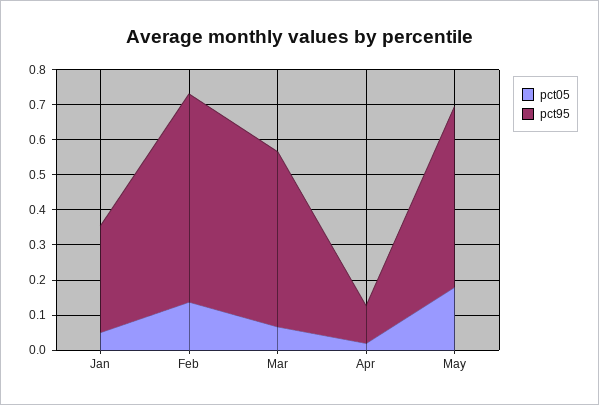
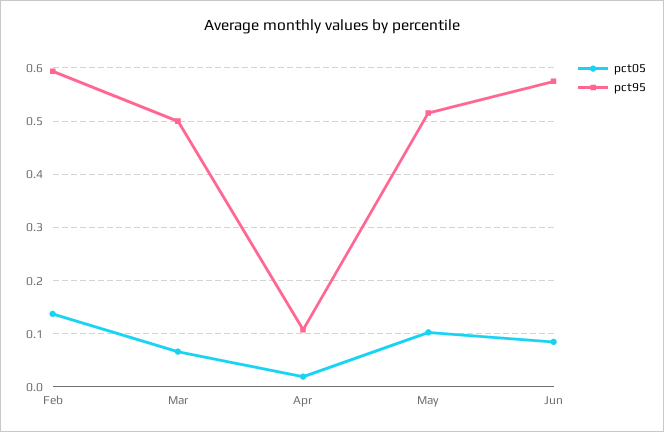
pct05, Jan: 0.05 -> none
pct95, Jan: 0.3 -> none
pct05, May: 0.175 -> 0.1
pct05, Jun: none -> 0.08
pct95, Jun: none -> 0.58

